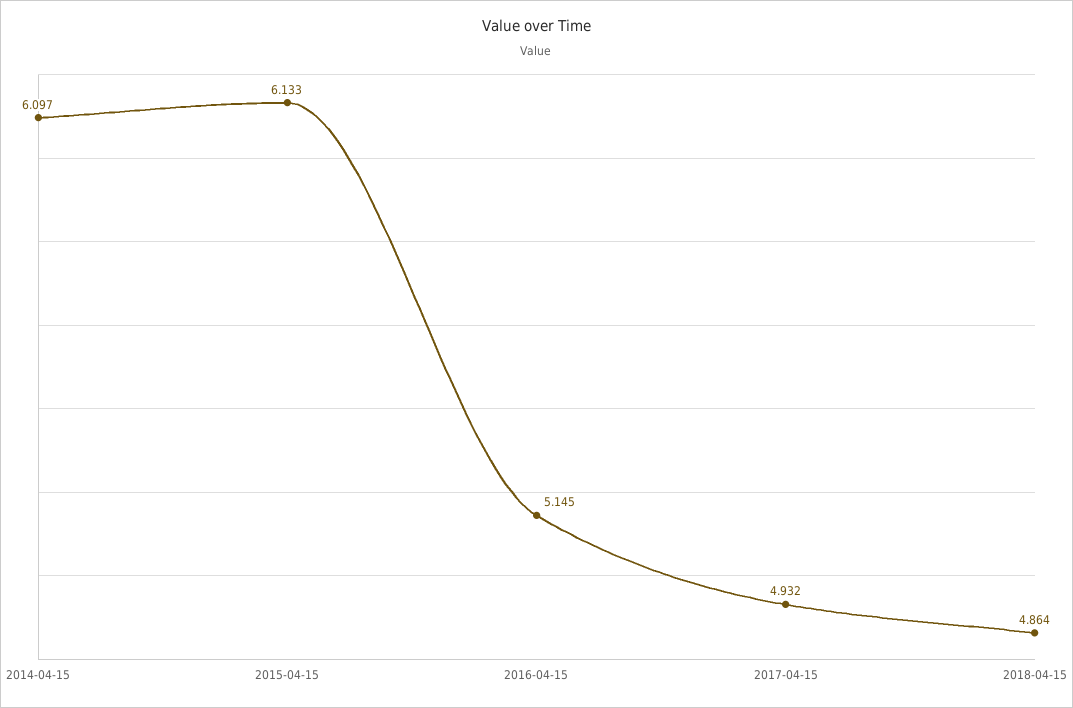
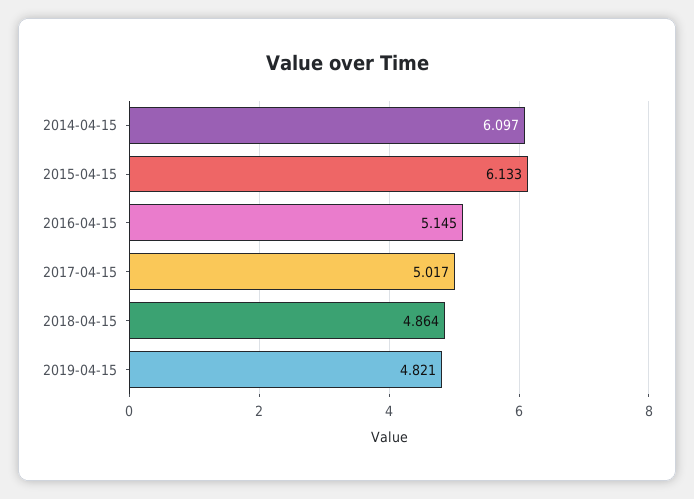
2017-04-15: 4.932 -> 5.017
2019-04-15: none -> 4.821

